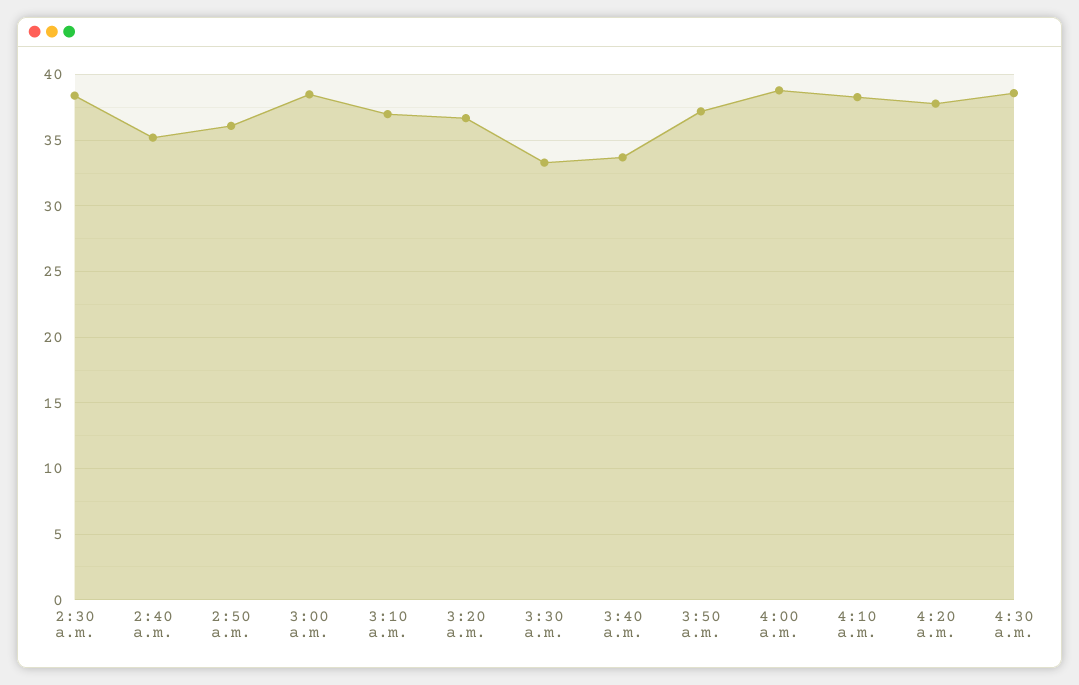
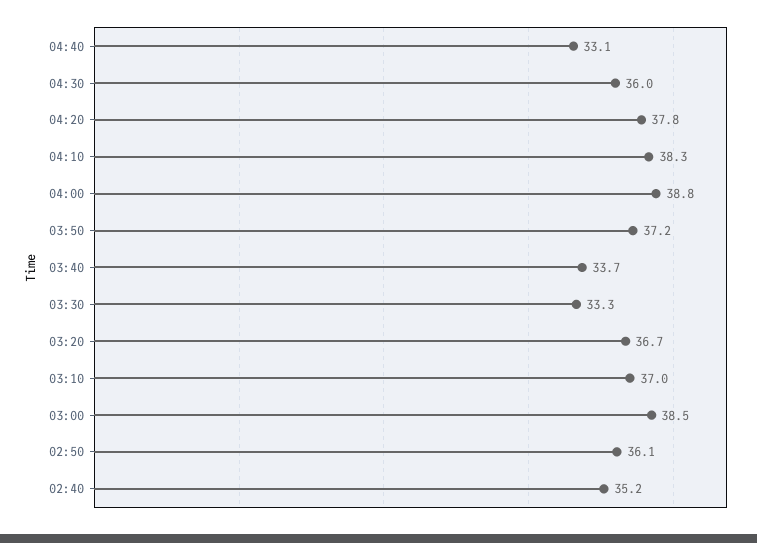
2:30 a.m.: 38.5 -> none
4:30 a.m.: 38.5 -> 36
04:40: none -> 33.1

